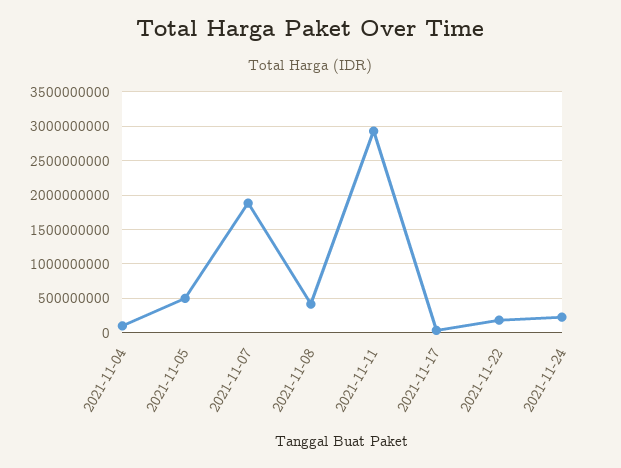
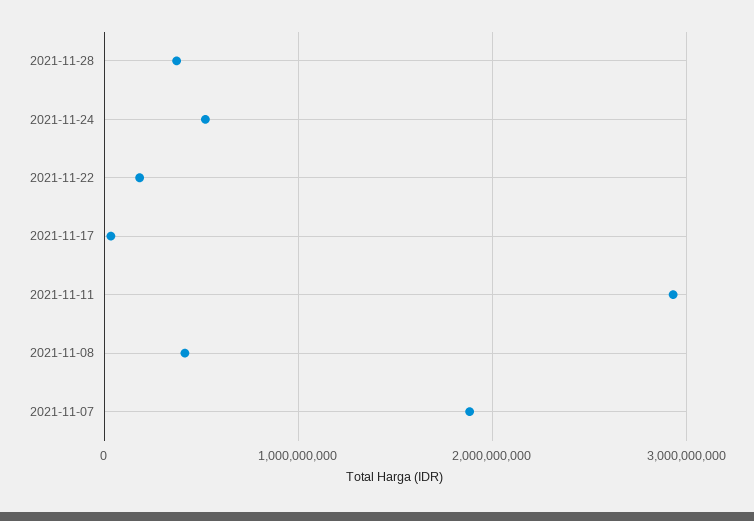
2021-11-04: 100000000 -> none
2021-11-05: 500000000 -> none
2021-11-24: 200000000 -> 500000000
2021-11-28: none -> 400000000

